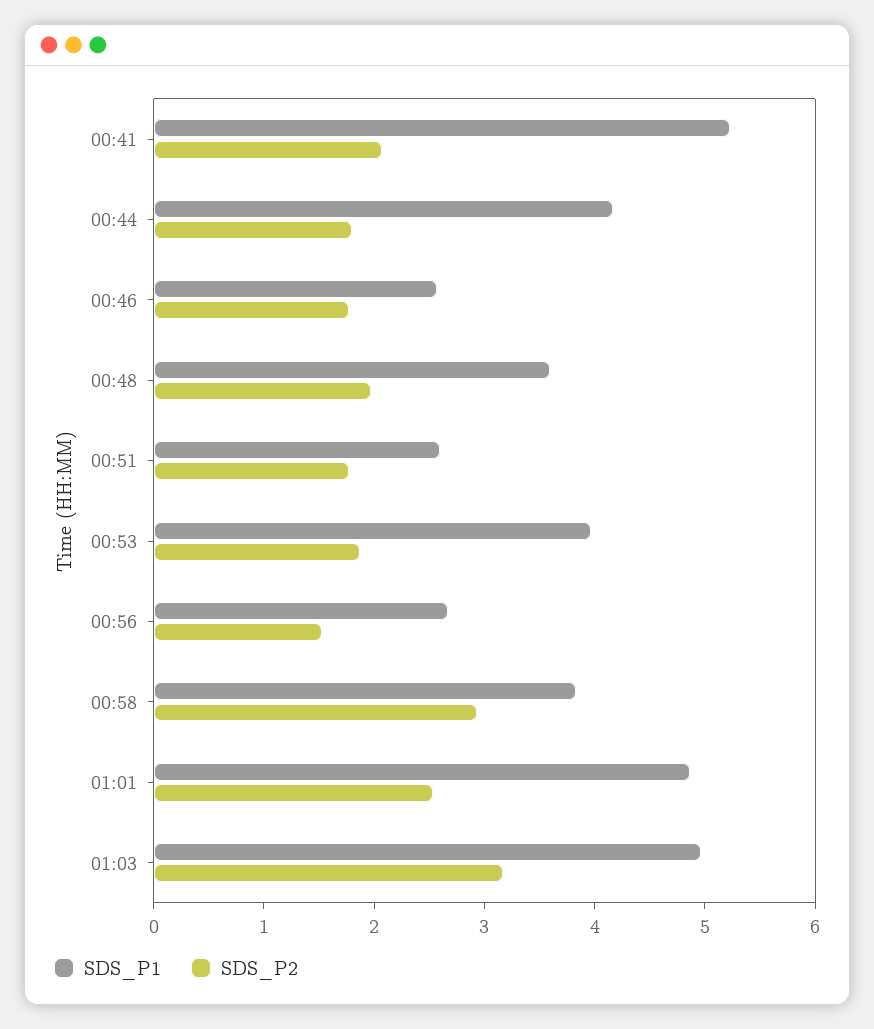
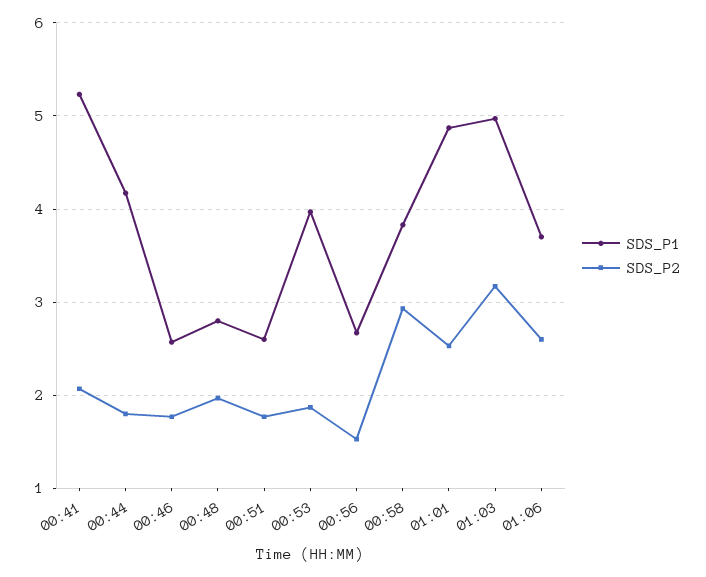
SDS_P1, 00:48: 3.6 -> 2.8
SDS_P1, 01:06: none -> 3.7
SDS_P2, 01:06: none -> 2.6

